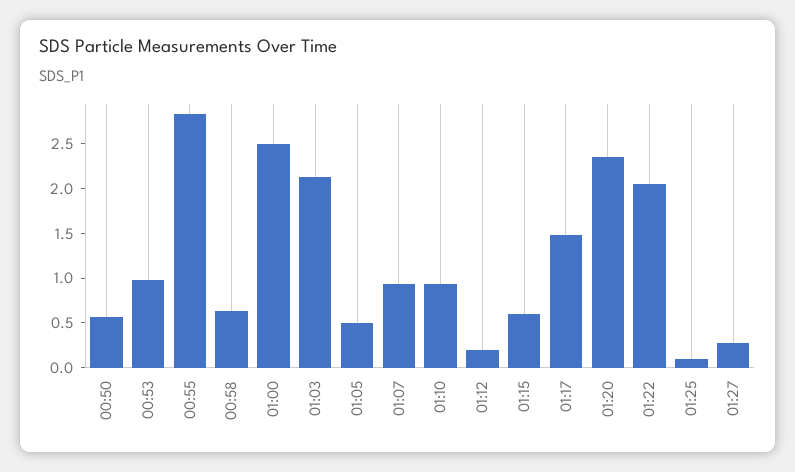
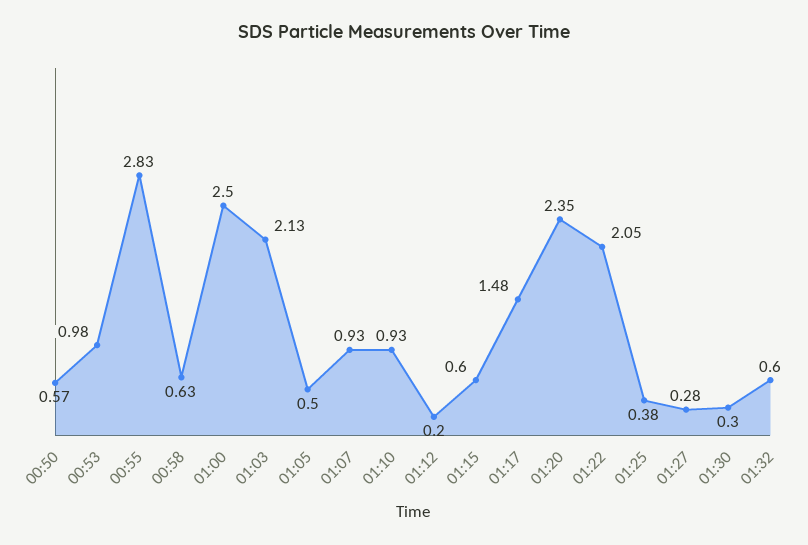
01:25: 0.1 -> 0.38
01:30: none -> 0.3
01:32: none -> 0.6

